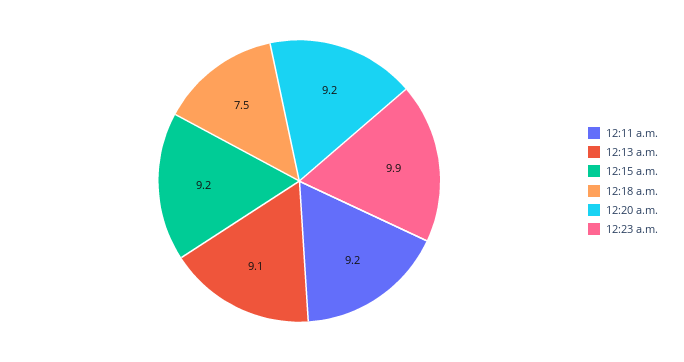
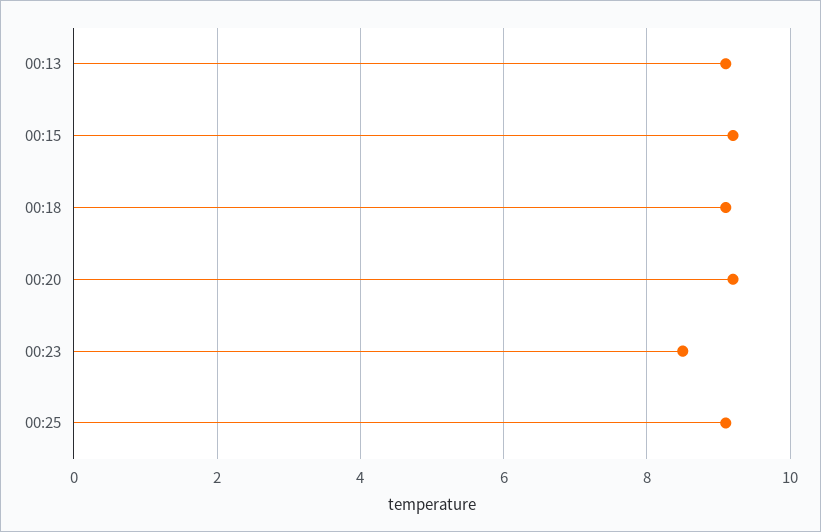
12:11 a.m.: 9.2 -> none
12:18 a.m.: 7.5 -> 9
12:23 a.m.: 9.9 -> 8.5
00:25: none -> 9

